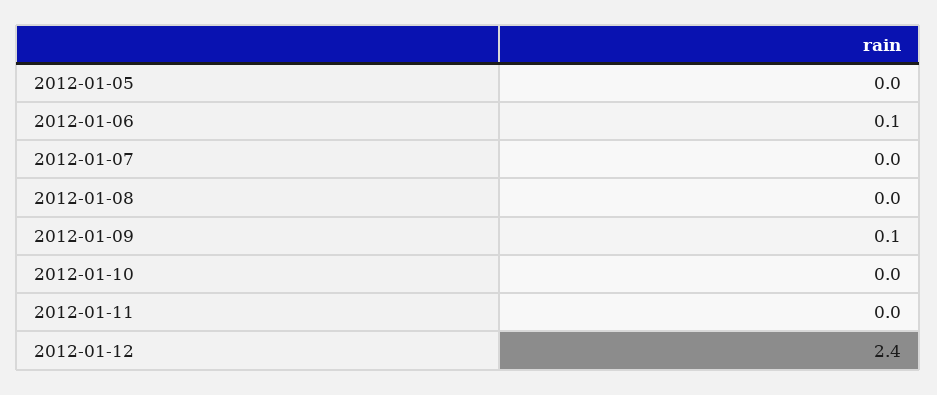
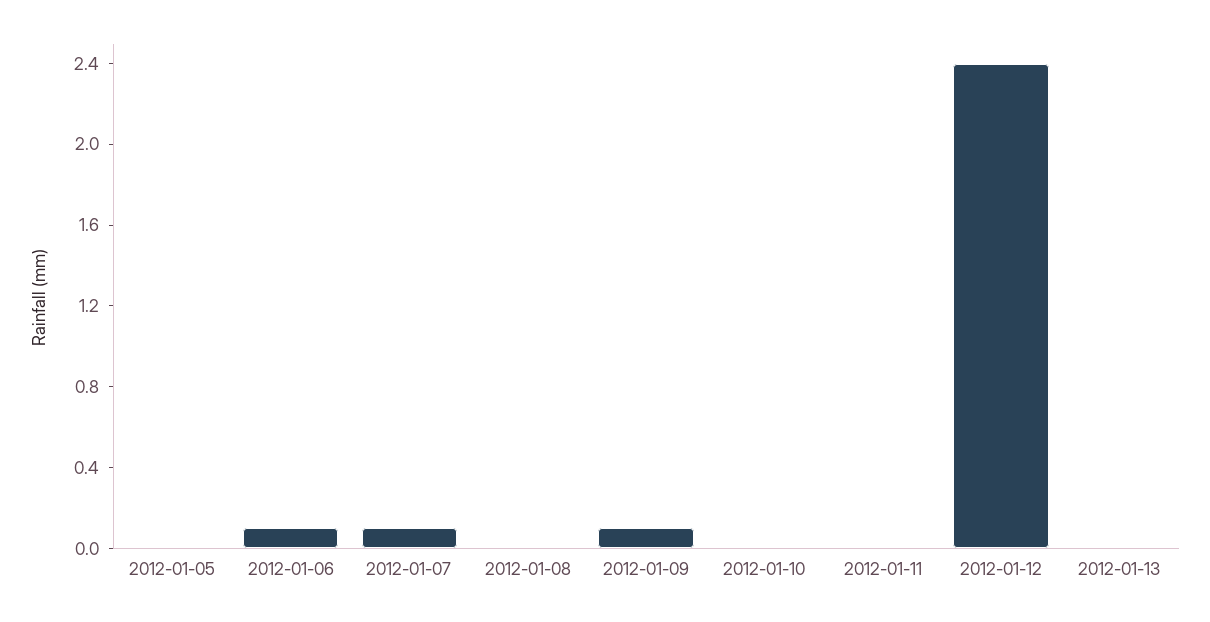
2012-01-07: 0 -> 0.1
2012-01-13: none -> 0

